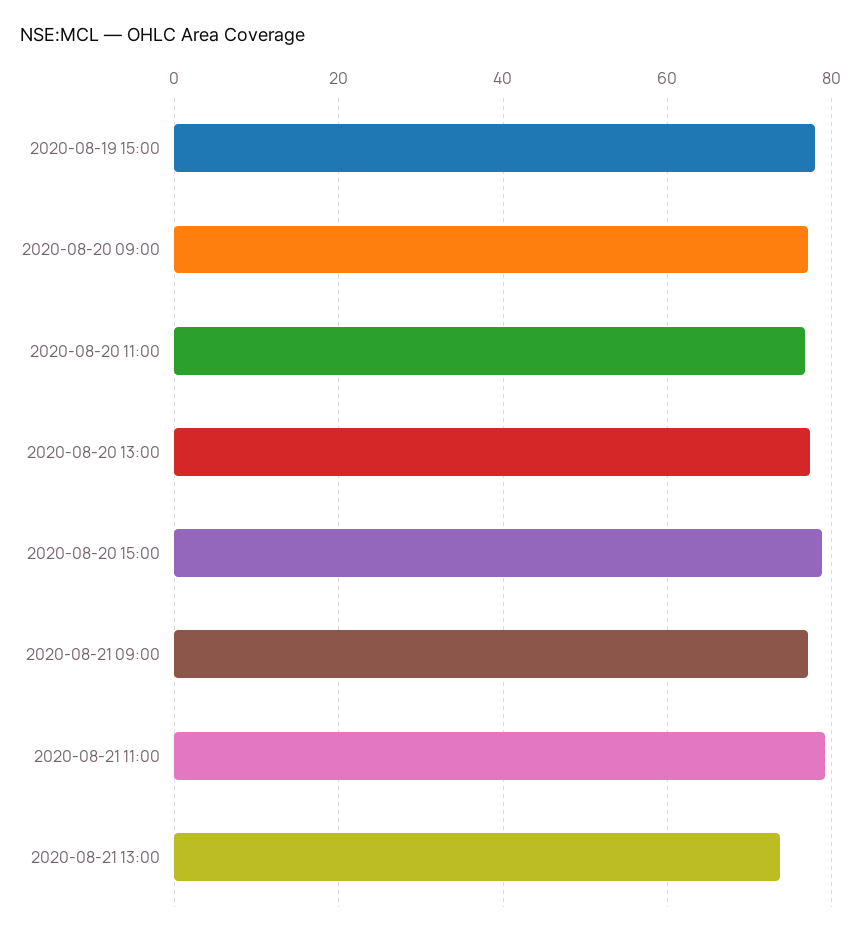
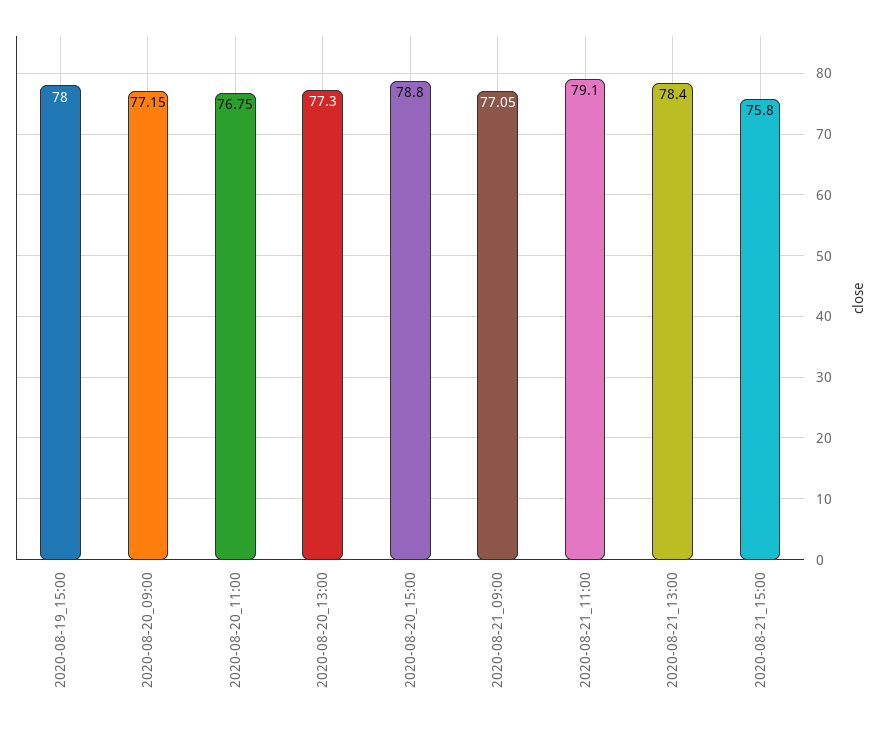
2020-08-21 13:00: 74 -> 78.4
2020-08-21_15:00: none -> 75.8

